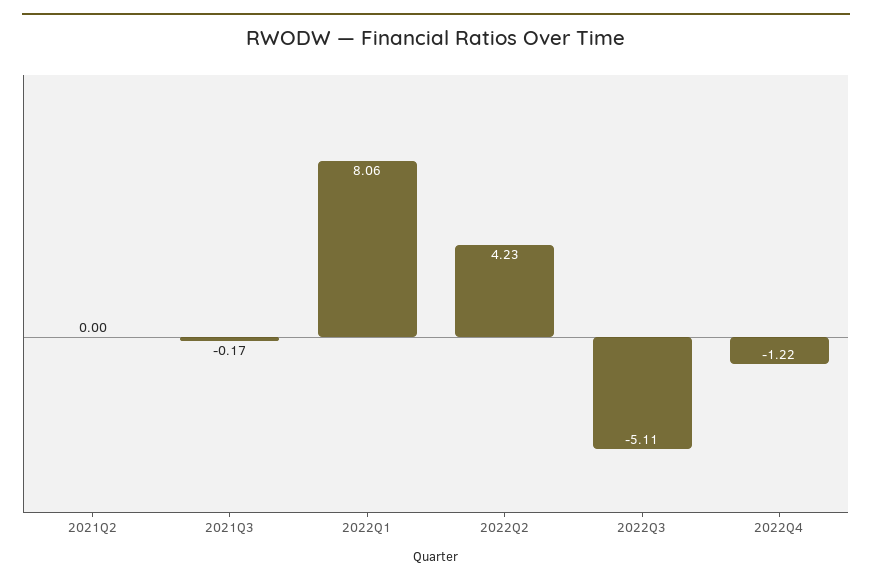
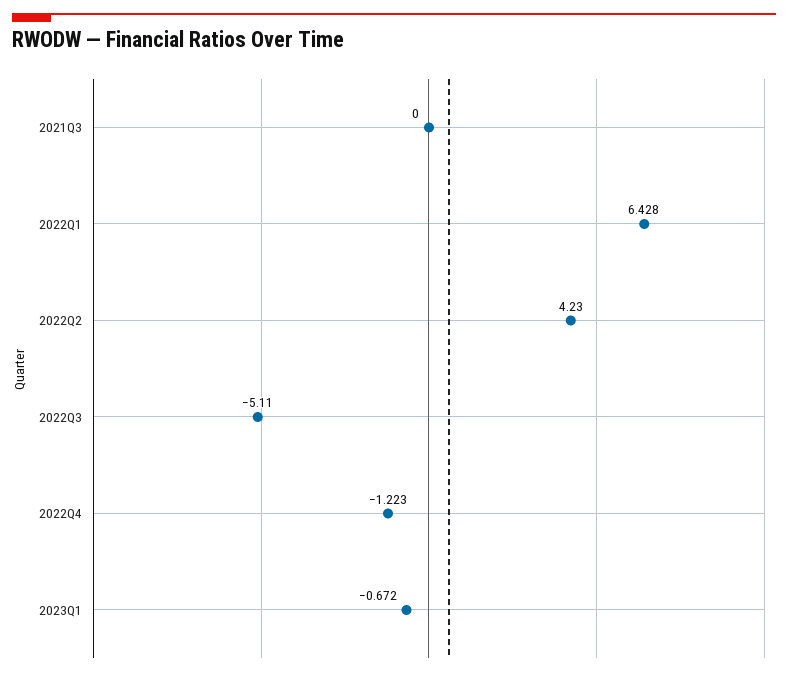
2021Q2: 0 -> none
2021Q3: -0.17 -> 0
2022Q1: 8.06 -> 6.428
2023Q1: none -> -0.672

